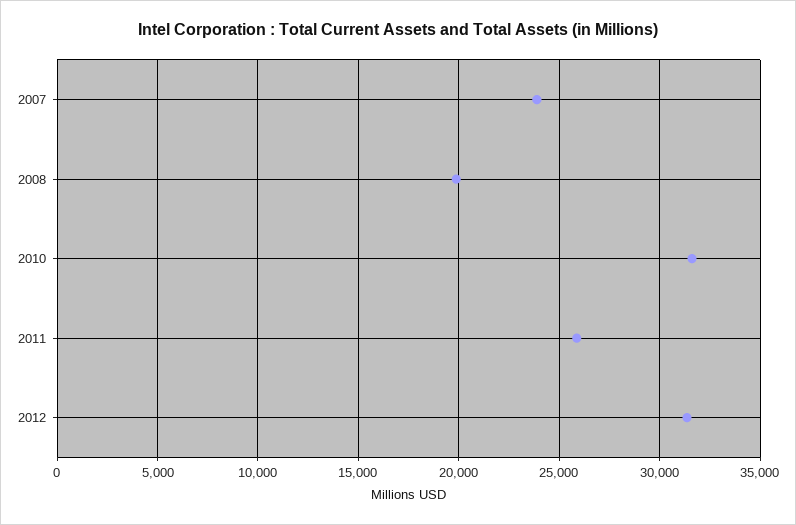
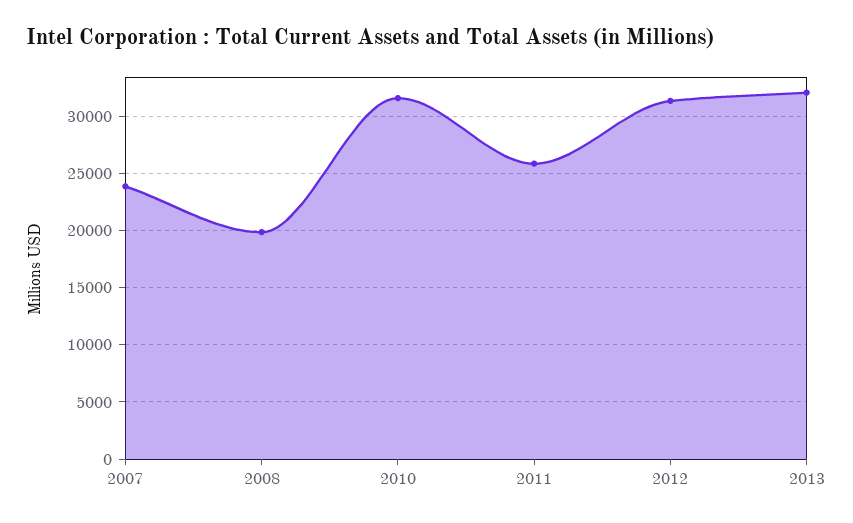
2013: none -> 32000

